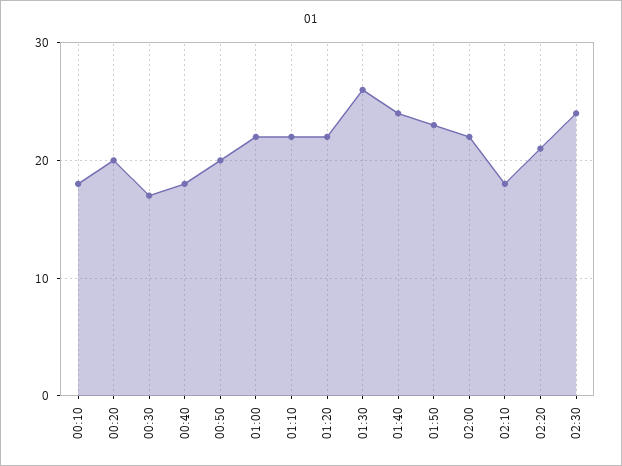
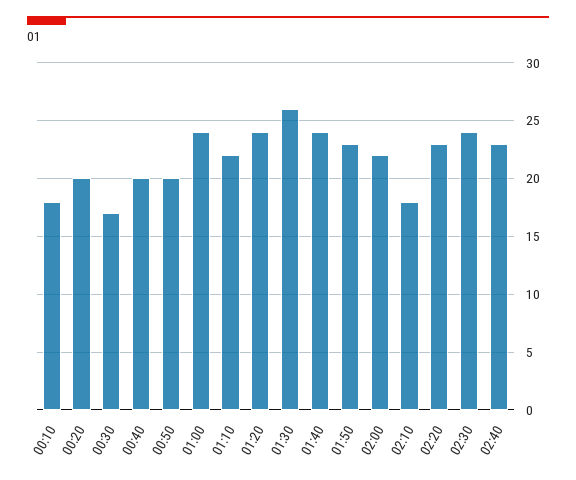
00:40: 18 -> 20
01:00: 22 -> 24
01:20: 22 -> 24
02:20: 21 -> 23
02:40: none -> 23

